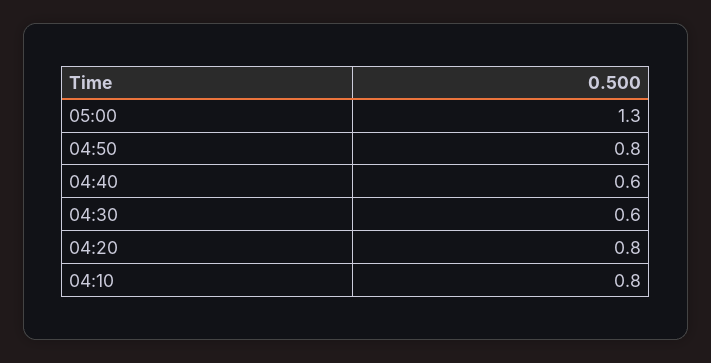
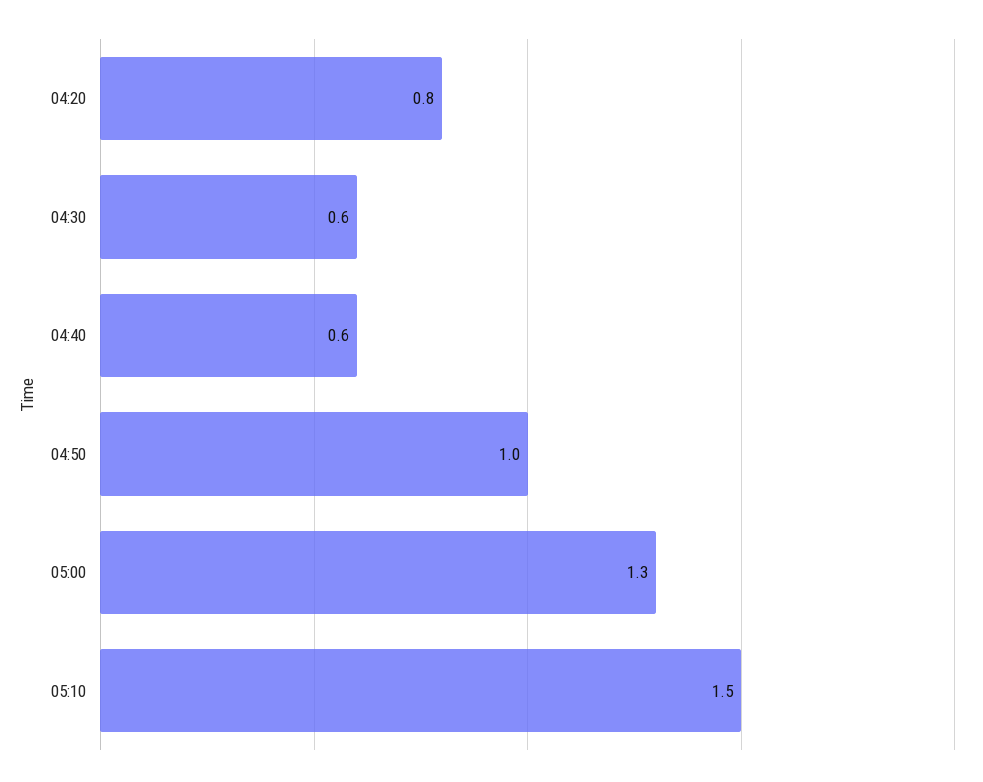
04:50: 0.8 -> 1
04:10: 0.8 -> none
05:10: none -> 1.5

